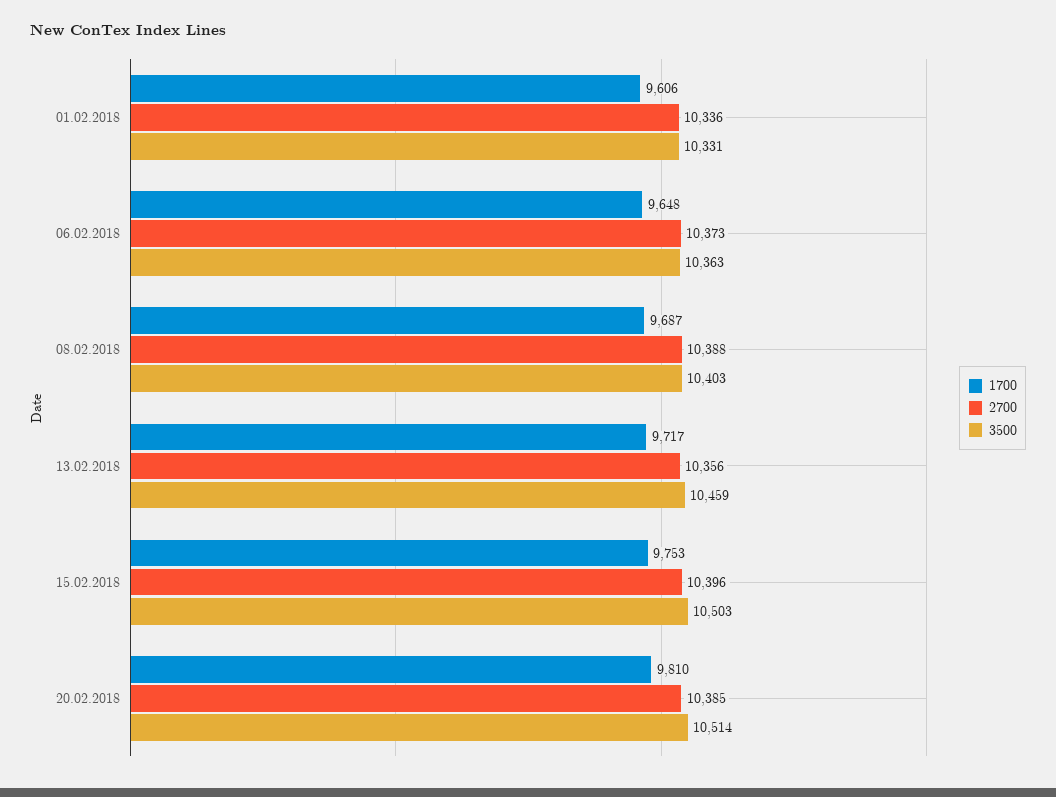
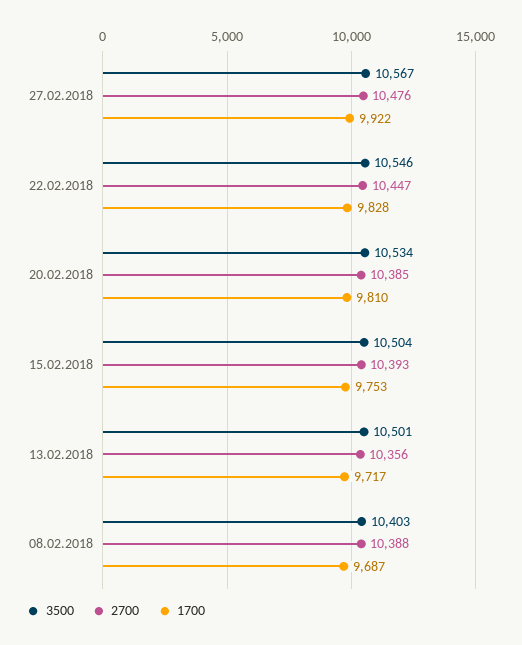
1700, 01.02.2018: 9606 -> none
2700, 01.02.2018: 10336 -> none
3500, 01.02.2018: 10331 -> none
1700, 06.02.2018: 9648 -> none
2700, 06.02.2018: 10373 -> none
3500, 06.02.2018: 10363 -> none
3500, 13.02.2018: 10459 -> 10501
2700, 15.02.2018: 10396 -> 10393
3500, 15.02.2018: 10503 -> 10504
3500, 20.02.2018: 10514 -> 10534
3500, 27.02.2018: none -> 10567
2700, 27.02.2018: none -> 10476
1700, 27.02.2018: none -> 9922
3500, 22.02.2018: none -> 10546
2700, 22.02.2018: none -> 10447
1700, 22.02.2018: none -> 9828

